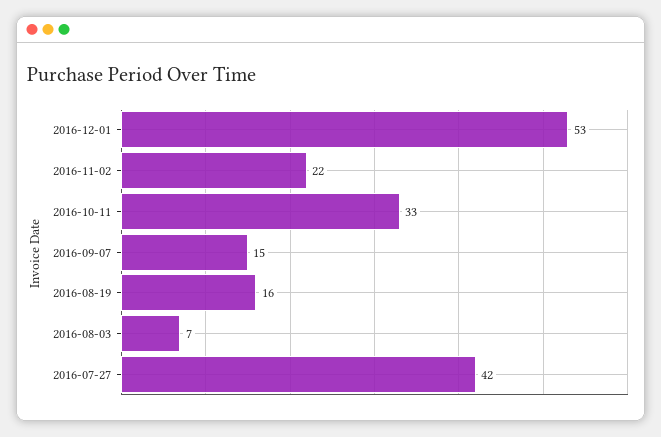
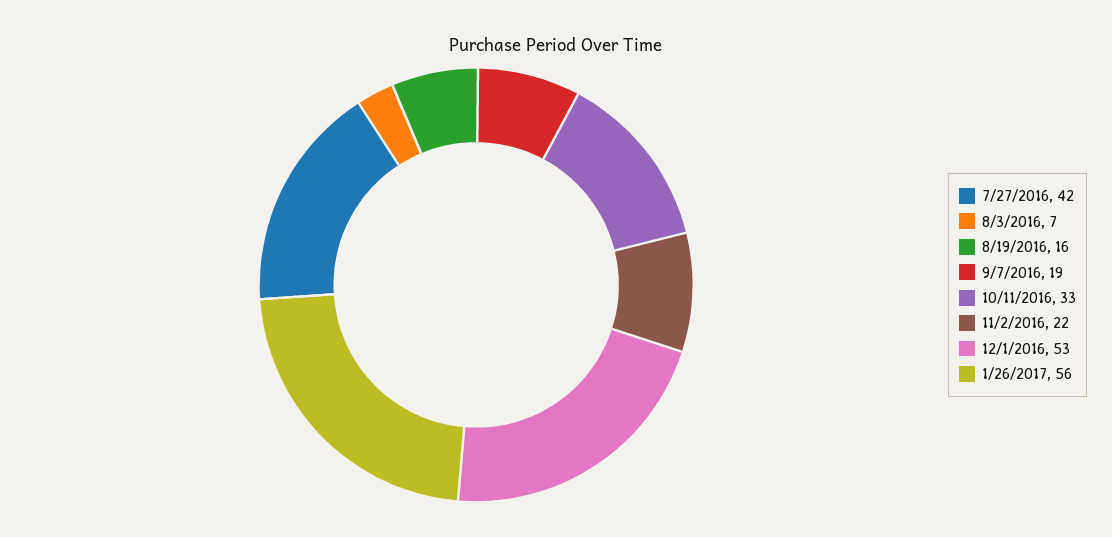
2016-09-07: 15 -> 19
1/26/2017: none -> 56

